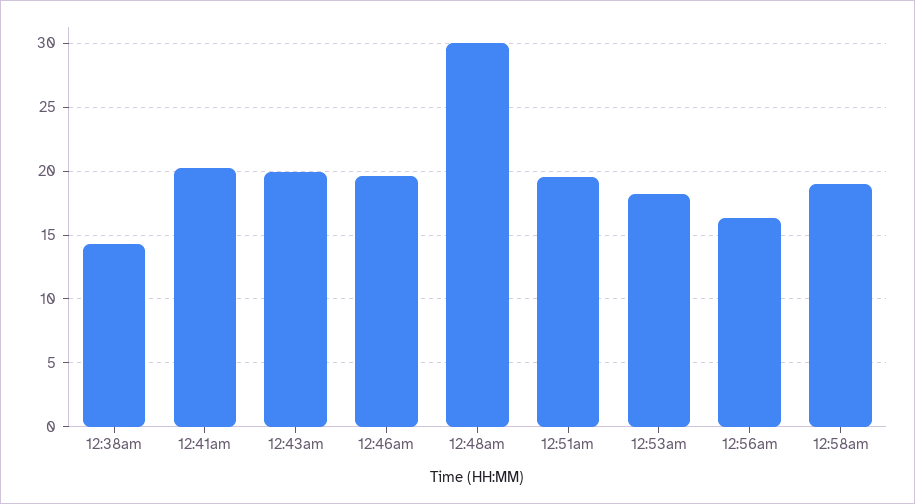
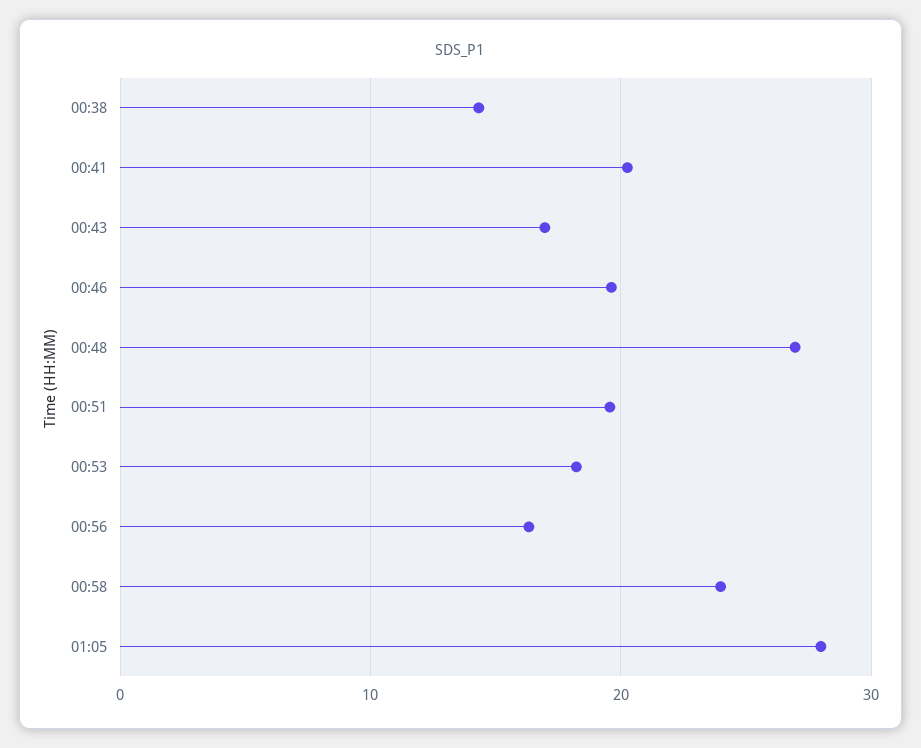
12:43am: 20 -> 17
12:48am: 30 -> 27
12:58am: 19 -> 24
01:05: none -> 28

